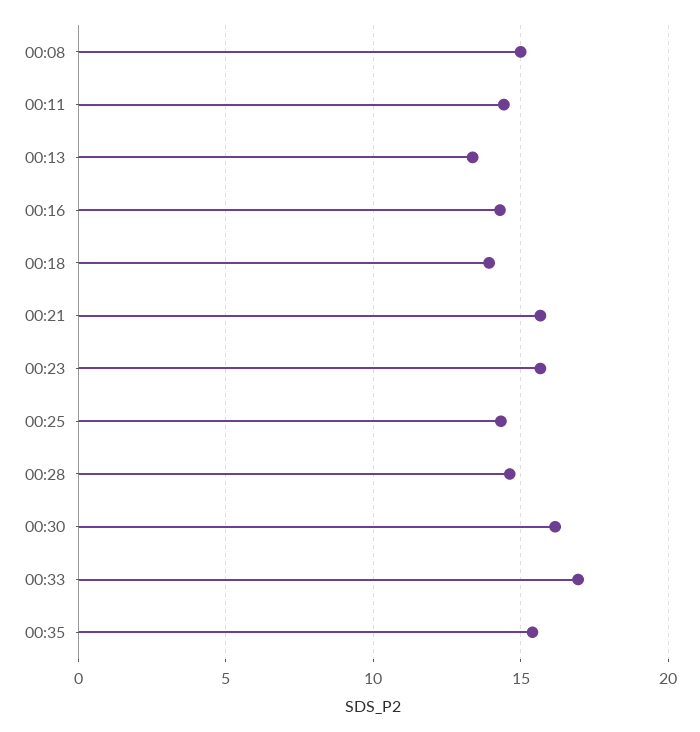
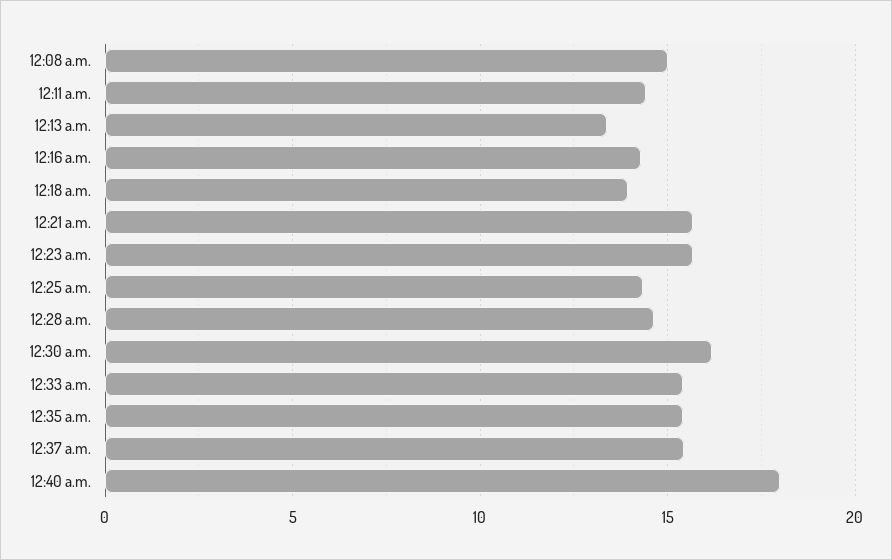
00:33: 17 -> 15.5
12:37 a.m.: none -> 15.5
12:40 a.m.: none -> 18

